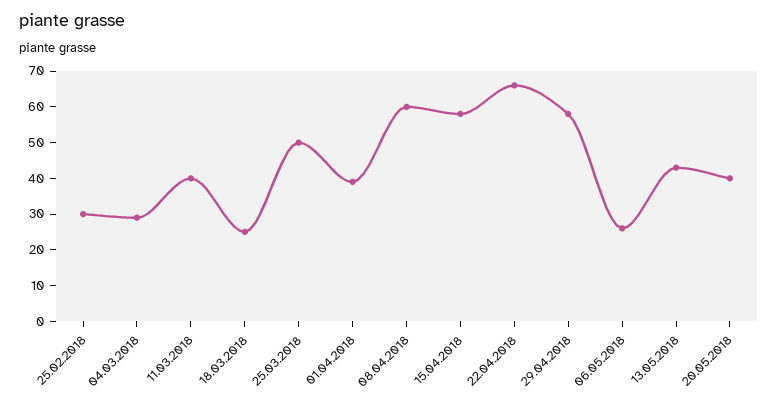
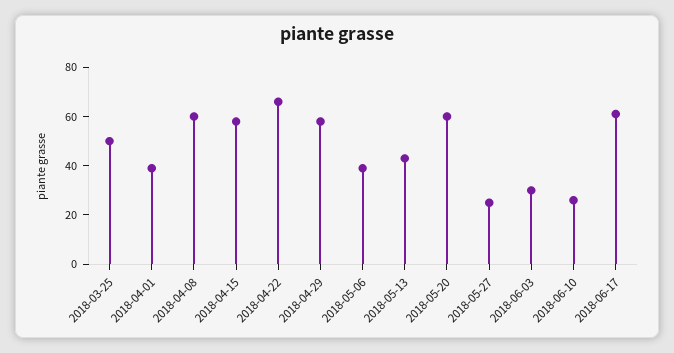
25.02.2018: 30 -> none
04.03.2018: 30 -> none
11.03.2018: 40 -> none
18.03.2018: 25 -> none
06.05.2018: 25 -> 40
20.05.2018: 40 -> 60
2018-05-27: none -> 25
2018-06-03: none -> 30
2018-06-10: none -> 25
2018-06-17: none -> 60

